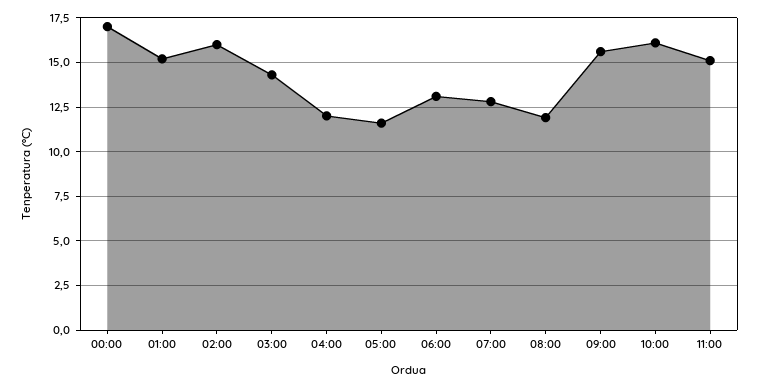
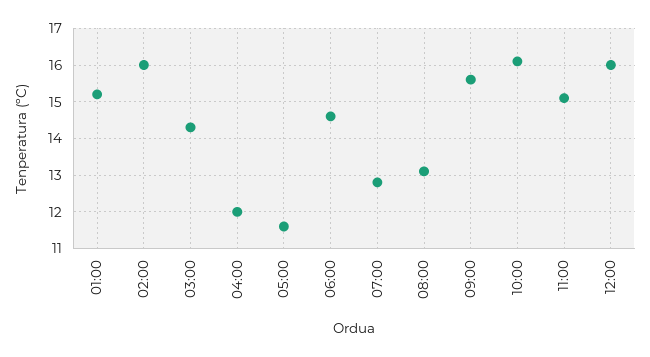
00:00: 17 -> none
06:00: 13 -> 14.5
08:00: 12 -> 13
12:00: none -> 16

